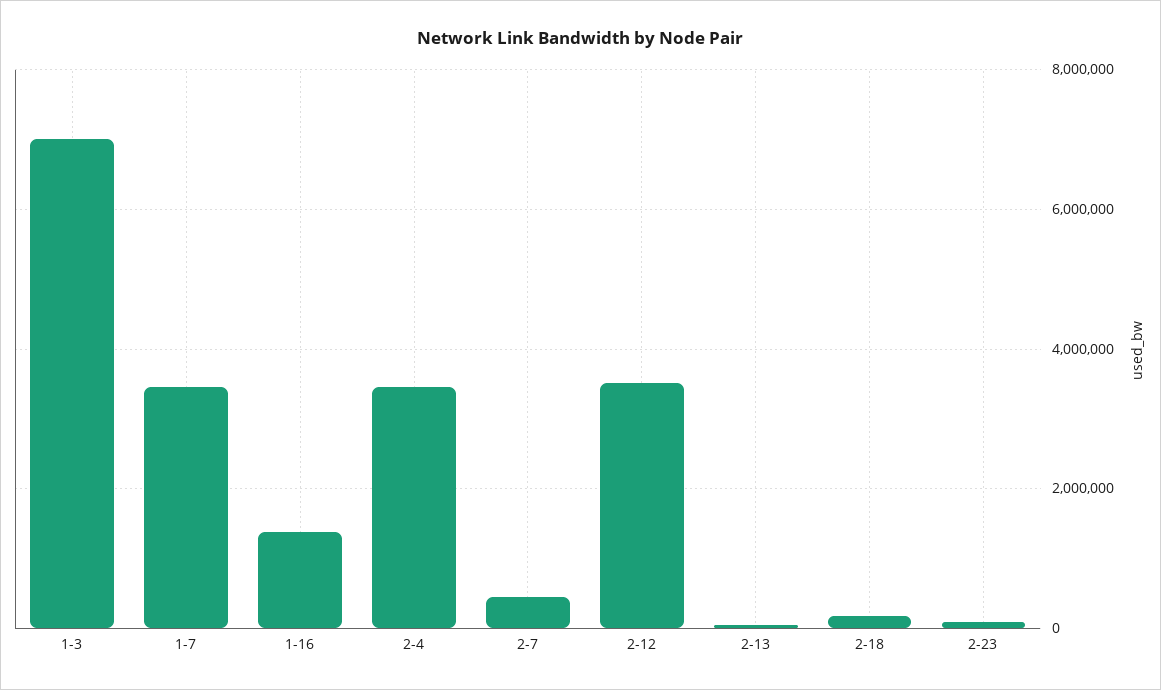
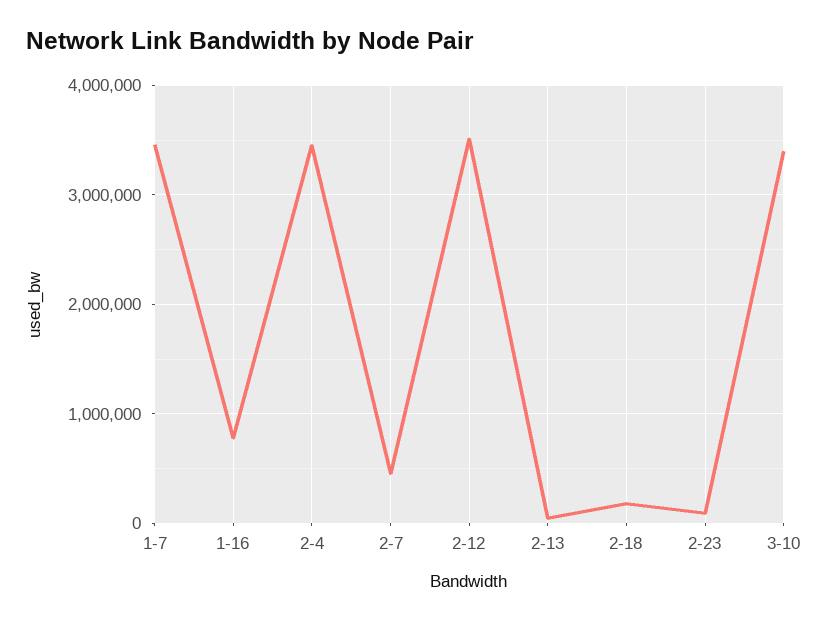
1-3: 7000000 -> none
1-16: 1400000 -> 800000
3-10: none -> 3400000

